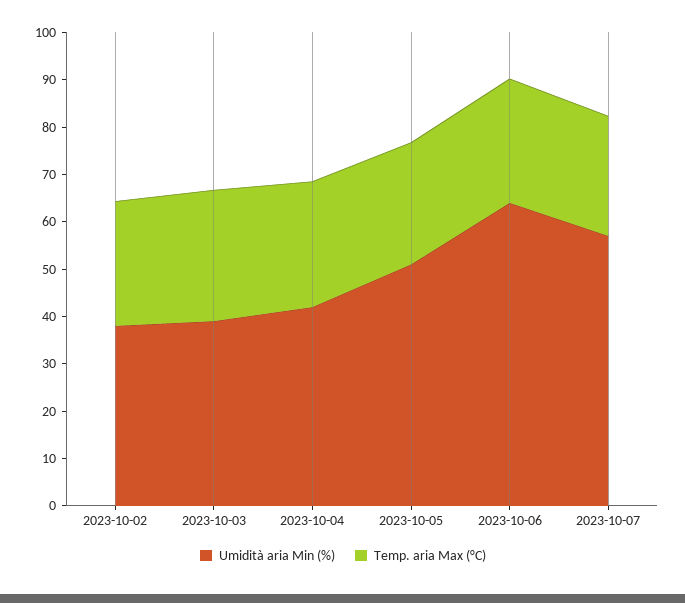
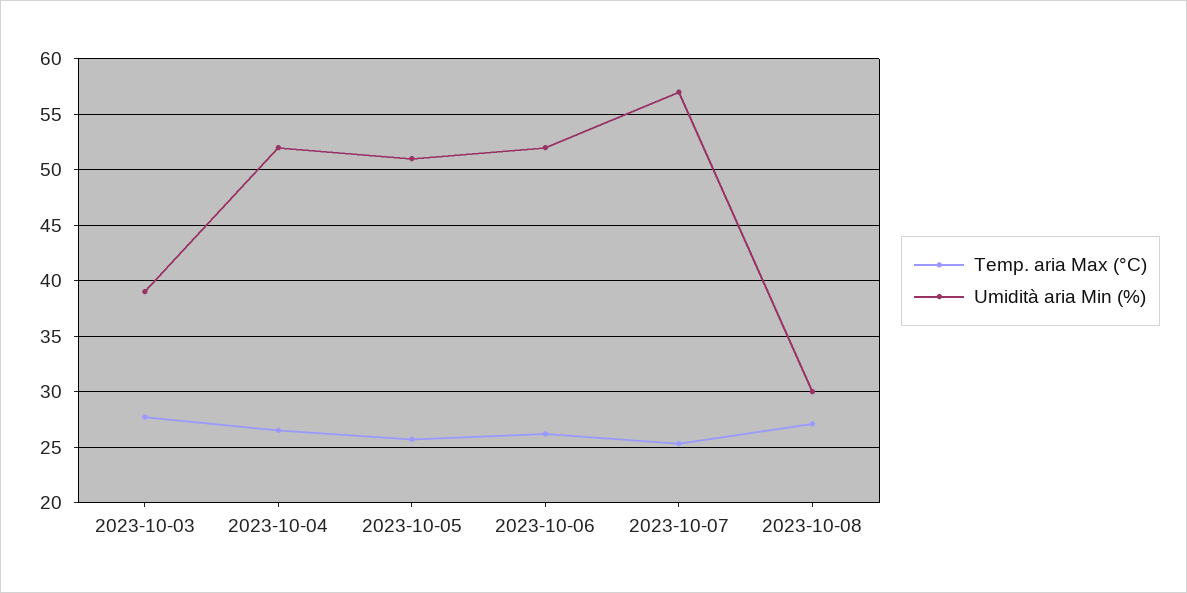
Umidità aria Min (%), 2023-10-02: 38 -> none
Temp. aria Max (°C), 2023-10-02: 26 -> none
Umidità aria Min (%), 2023-10-04: 42 -> 52
Umidità aria Min (%), 2023-10-06: 64 -> 52
Temp. aria Max (°C), 2023-10-08: none -> 27
Umidità aria Min (%), 2023-10-08: none -> 30

